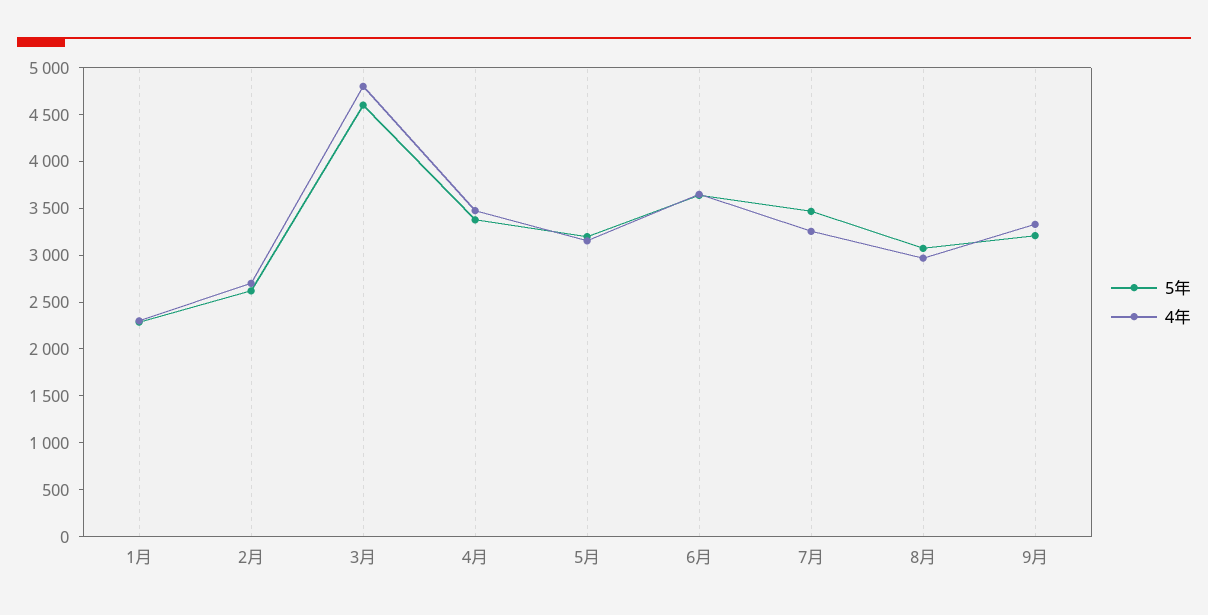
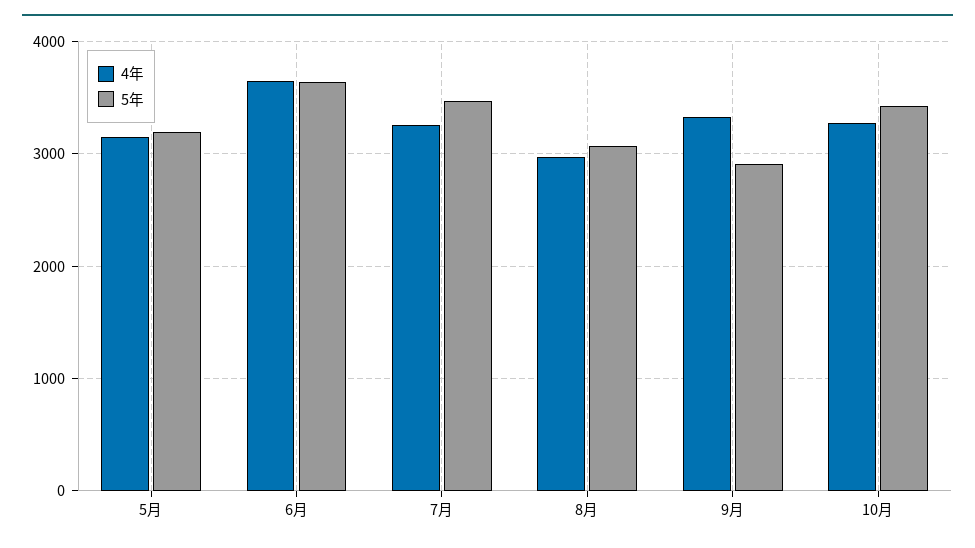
5年, 1月: 2300 -> none
4年, 1月: 2300 -> none
5年, 2月: 2600 -> none
4年, 2月: 2700 -> none
5年, 3月: 4600 -> none
4年, 3月: 4800 -> none
5年, 4月: 3400 -> none
4年, 4月: 3500 -> none
5年, 9月: 3200 -> 2900
4年, 10月: none -> 3300
5年, 10月: none -> 3400

